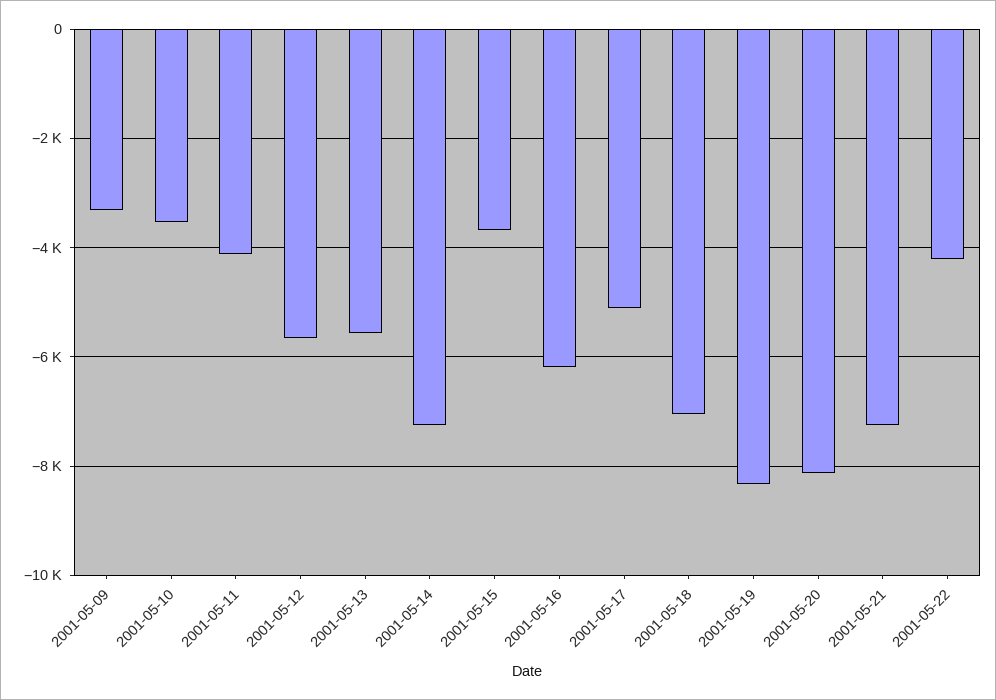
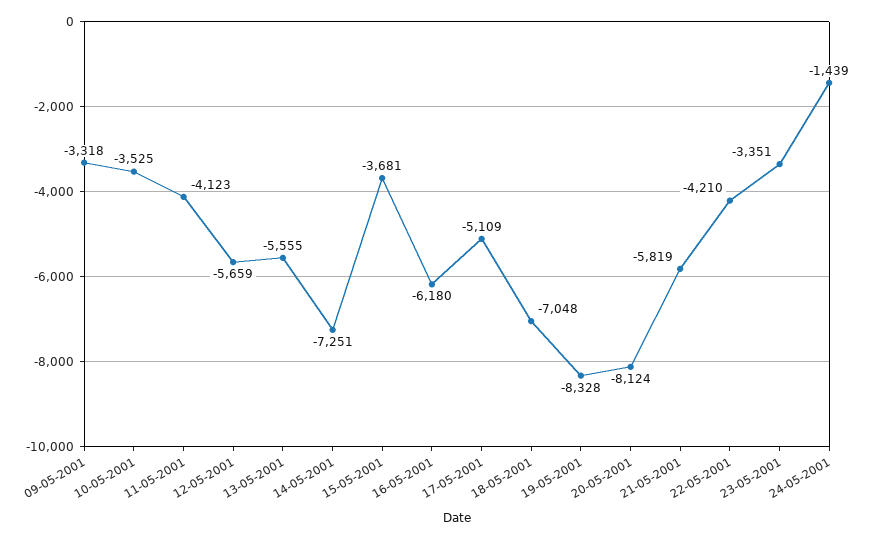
2001-05-21: -7200 -> -5819
23-05-2001: none -> -3351
24-05-2001: none -> -1439

